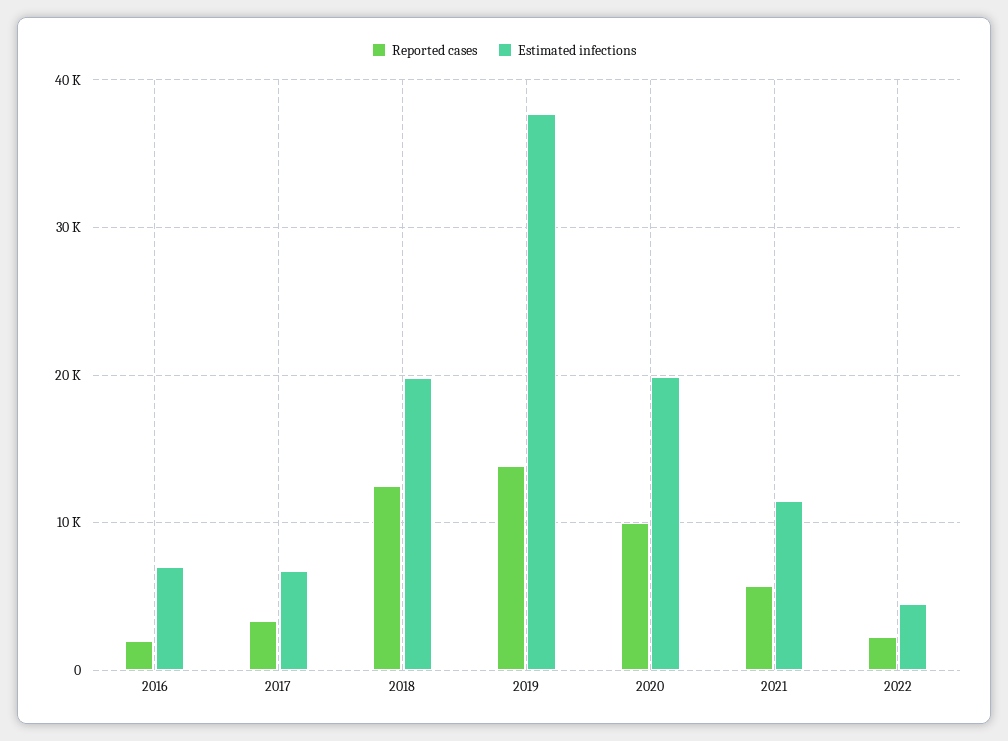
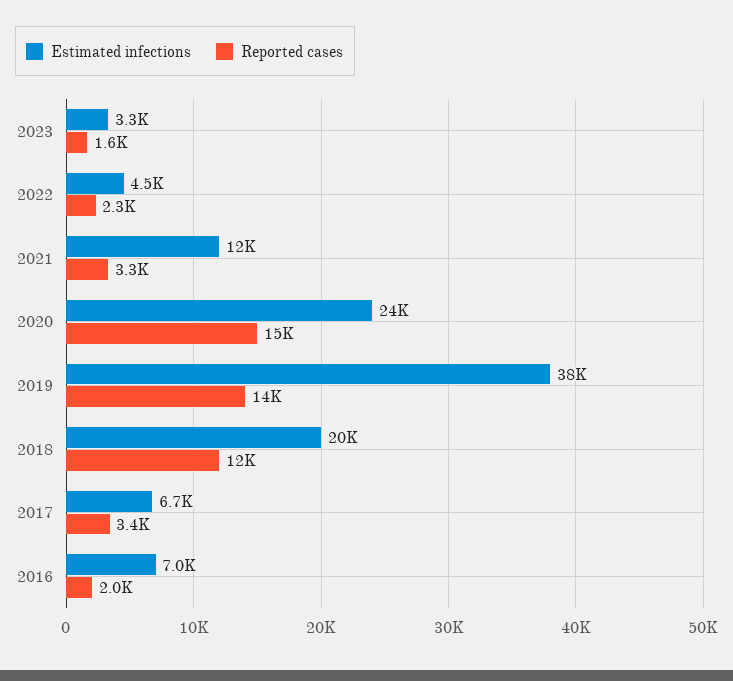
Reported cases, 2020: 10000 -> 15000
Estimated infections, 2020: 20000 -> 24000
Reported cases, 2021: 6000 -> 3300
Estimated infections, 2023: none -> 3300
Reported cases, 2023: none -> 1600

